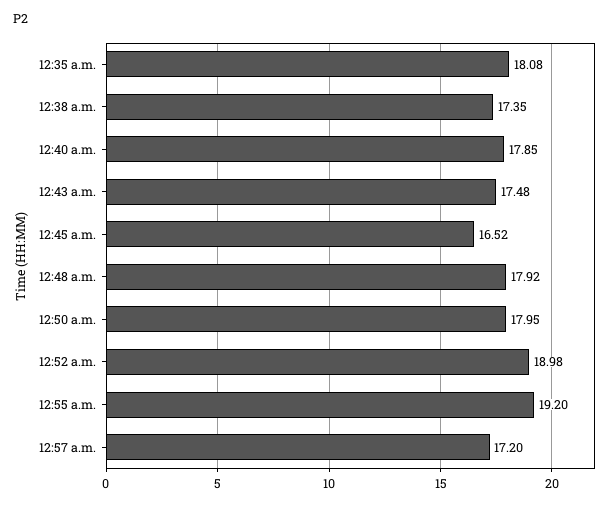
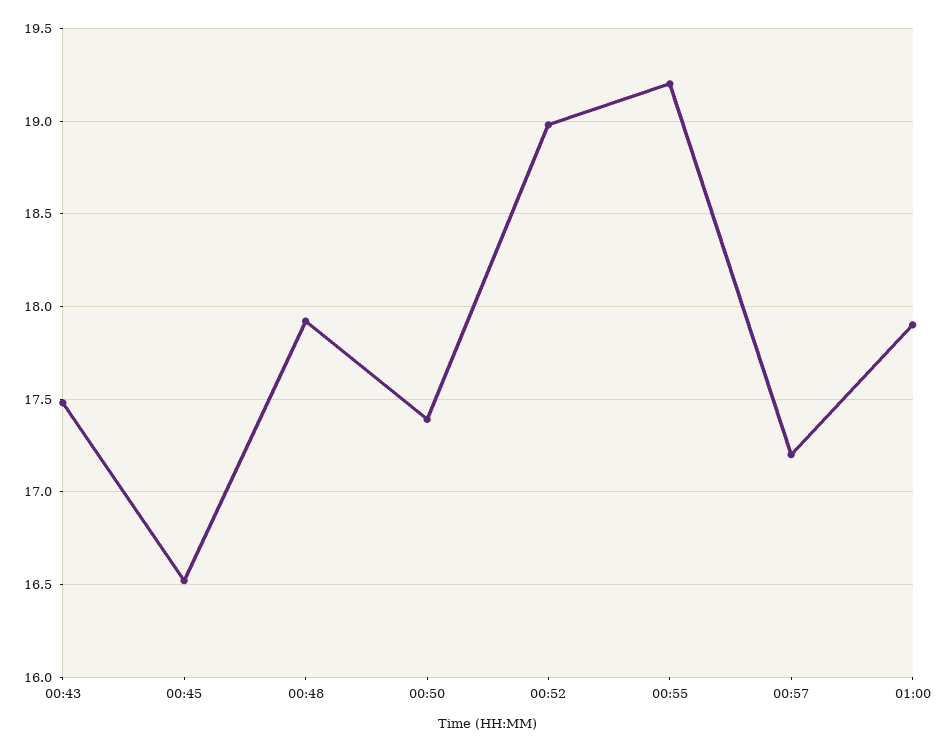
12:35 a.m.: 18.08 -> none
12:38 a.m.: 17.35 -> none
12:40 a.m.: 17.85 -> none
12:50 a.m.: 17.95 -> 17.4
01:00: none -> 17.9

